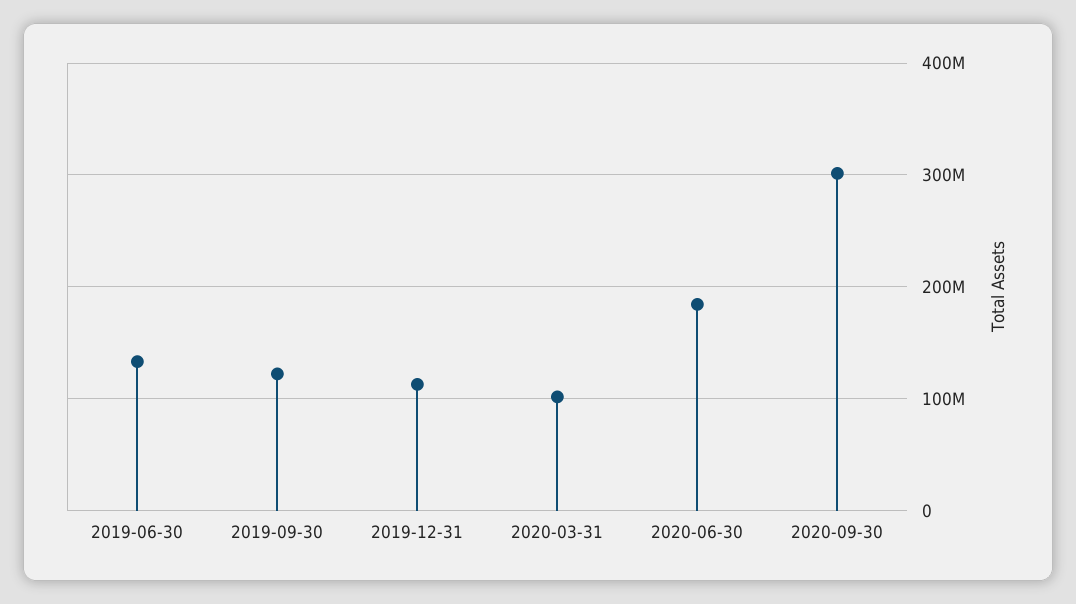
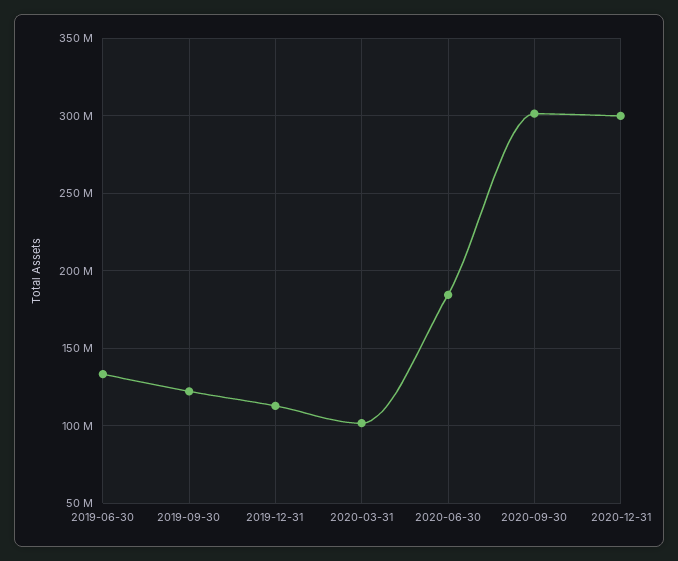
2020-12-31: none -> 300000000

